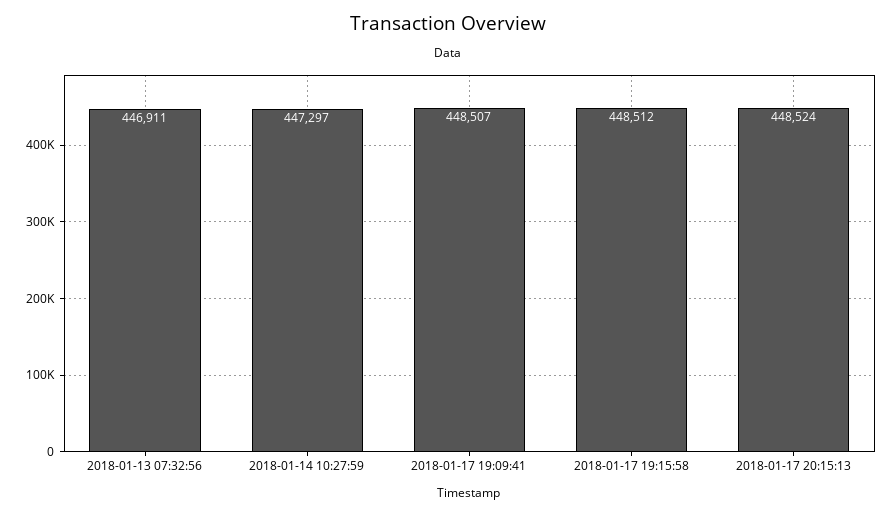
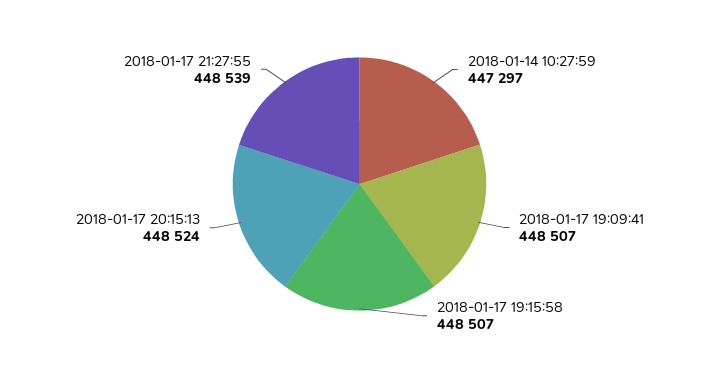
2018-01-13 07:32:56: 446911 -> none
2018-01-17 19:15:58: 448512 -> 448507
2018-01-17 21:27:55: none -> 448539

